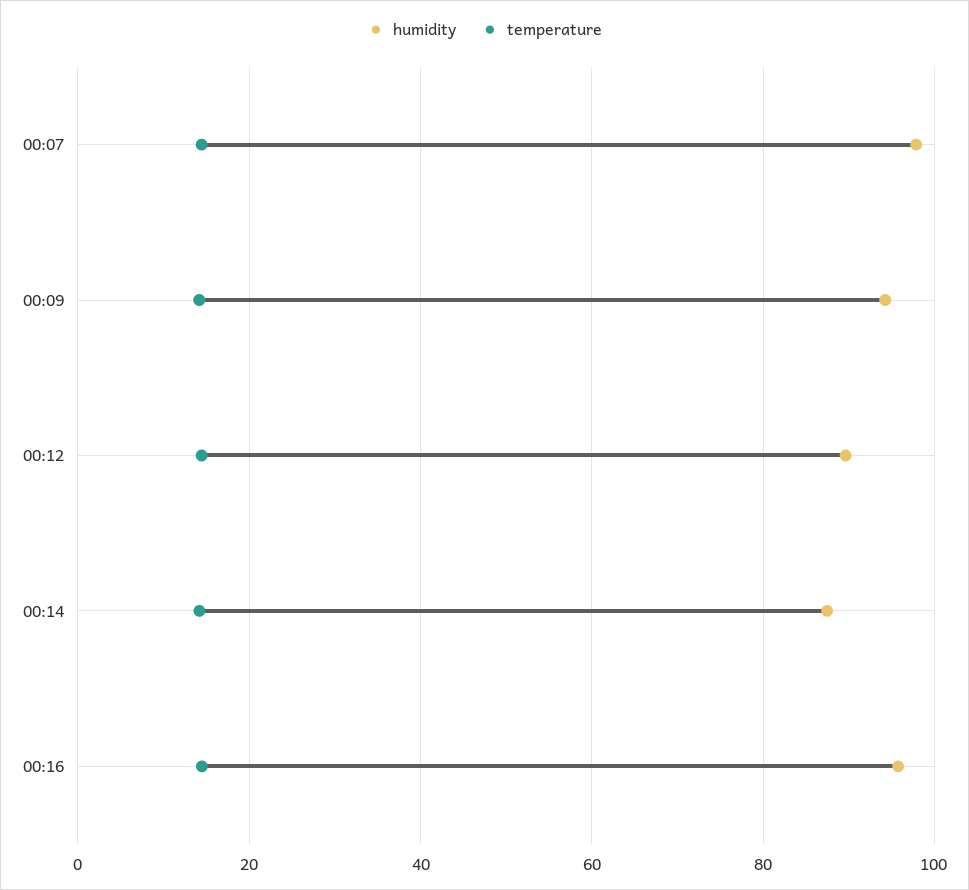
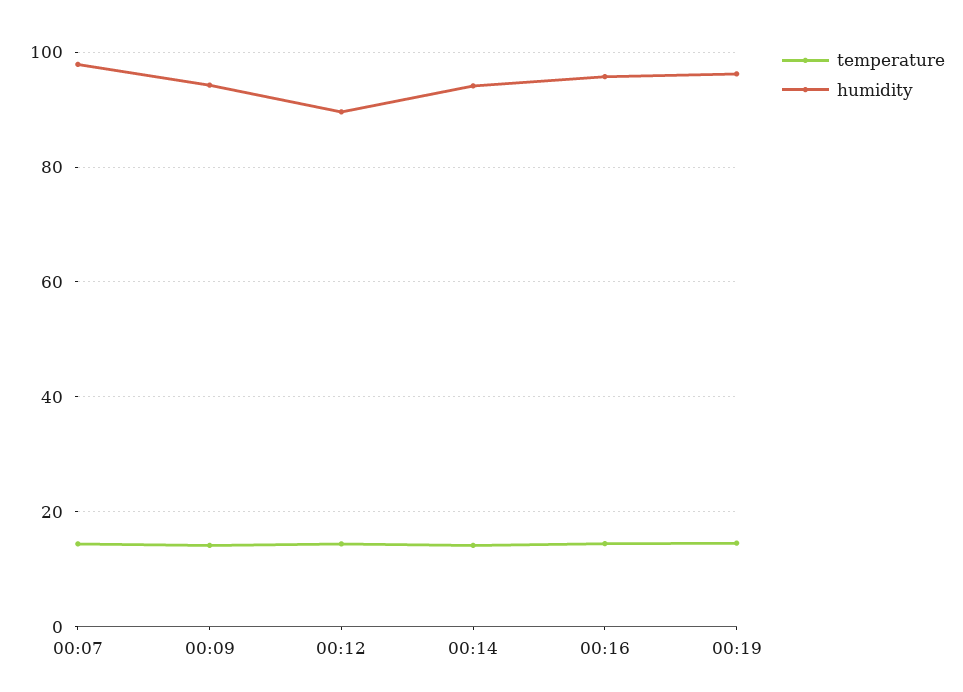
humidity, 00:14: 88 -> 94
temperature, 00:19: none -> 14
humidity, 00:19: none -> 96

